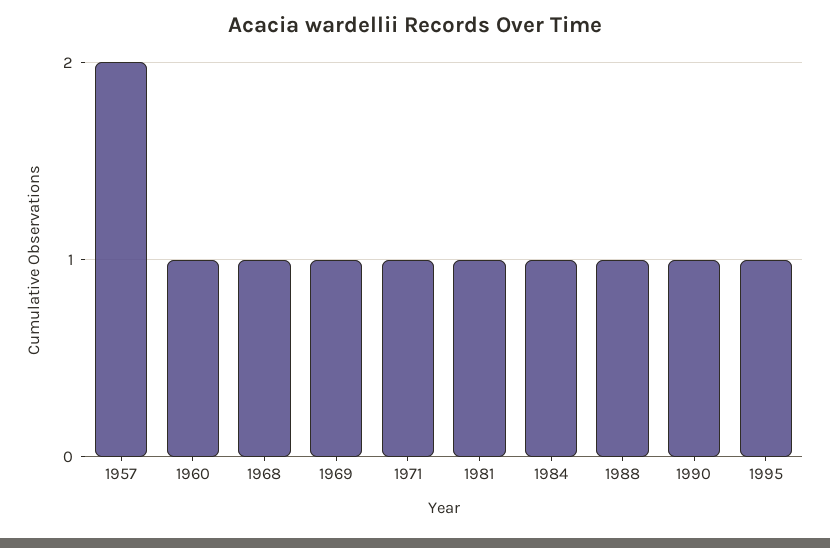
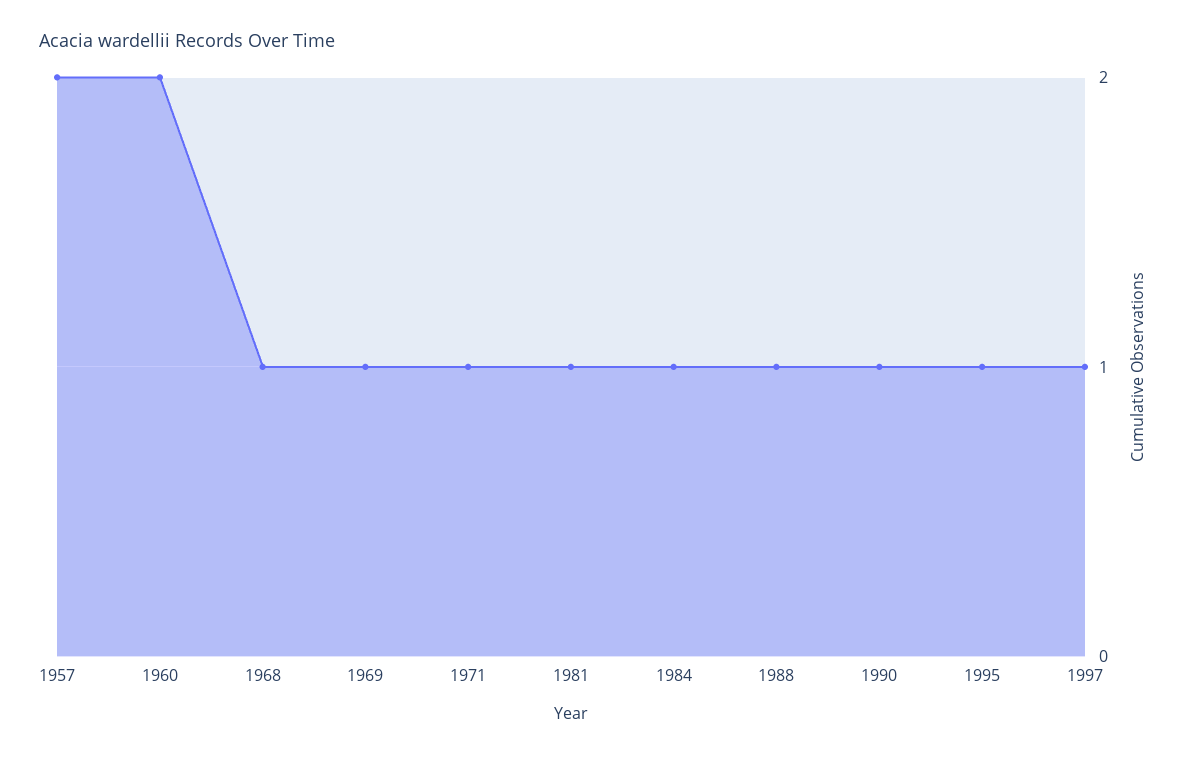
1960: 1 -> 2
1997: none -> 1

